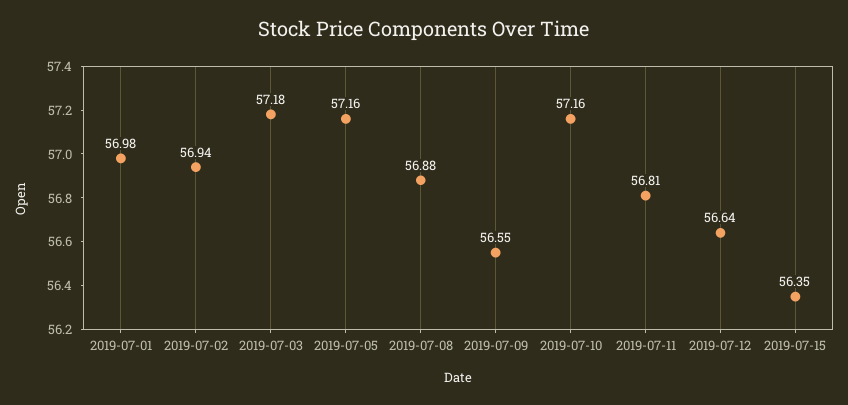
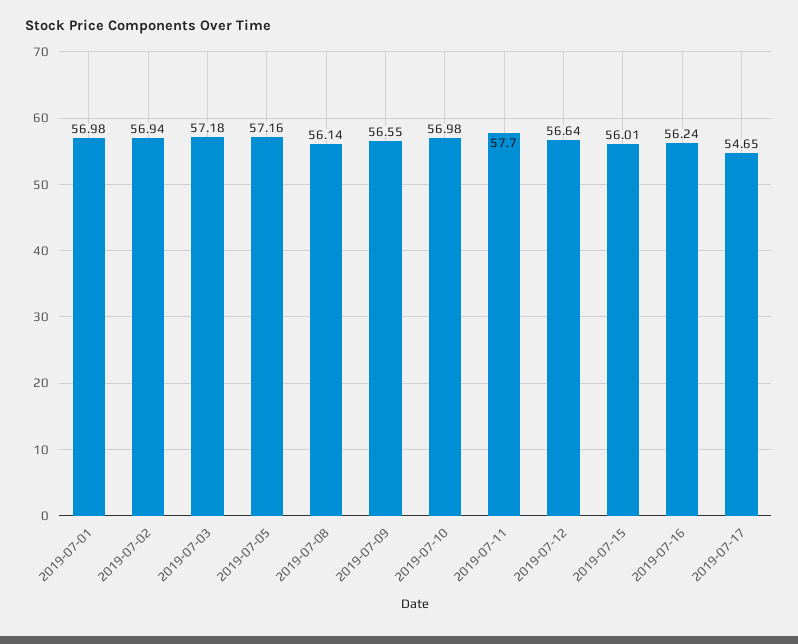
2019-07-08: 56.88 -> 56.14
2019-07-10: 57.16 -> 56.98
2019-07-11: 56.81 -> 57.7
2019-07-15: 56.35 -> 56.01
2019-07-16: none -> 56.24
2019-07-17: none -> 54.65

